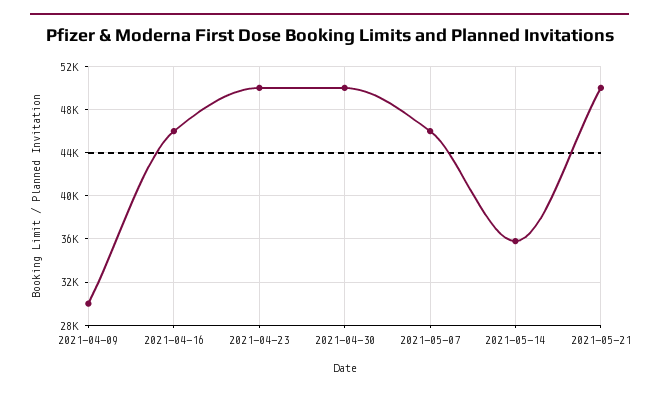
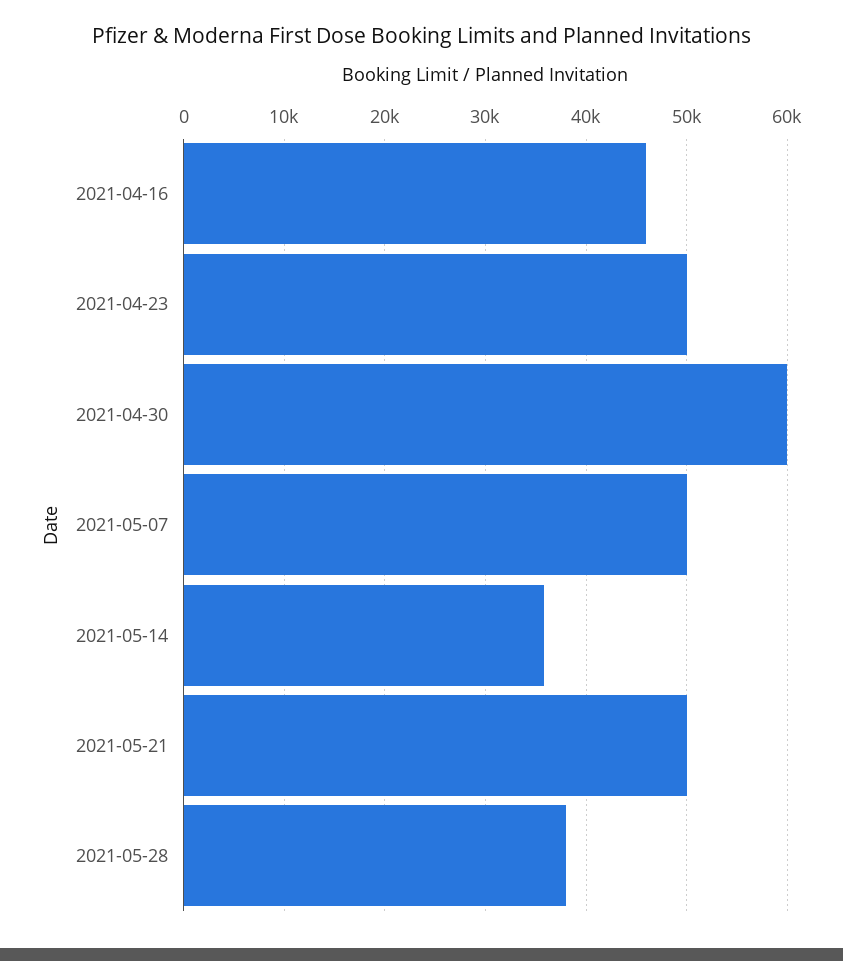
2021-04-09: 30000 -> none
2021-04-30: 50000 -> 60000
2021-05-07: 46000 -> 50000
2021-05-28: none -> 38000

